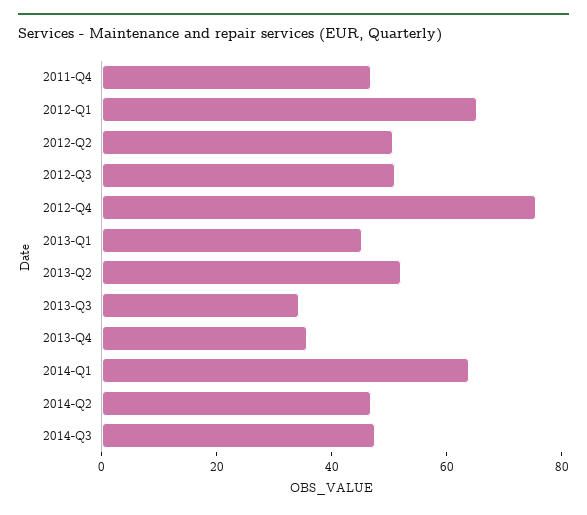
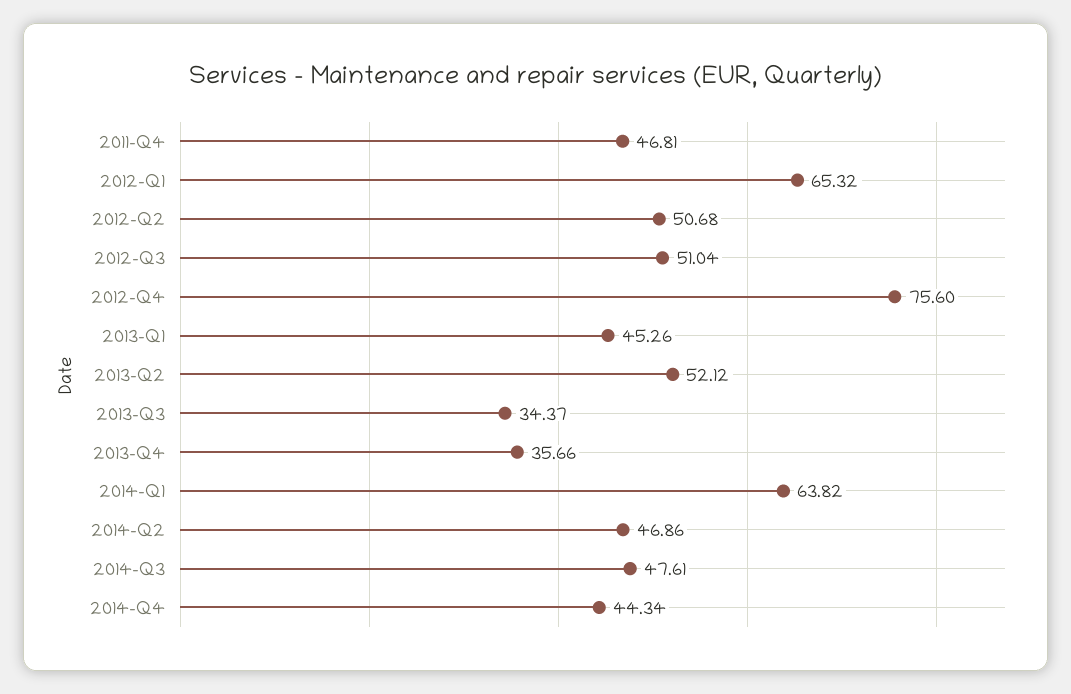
2014-Q4: none -> 44.34

